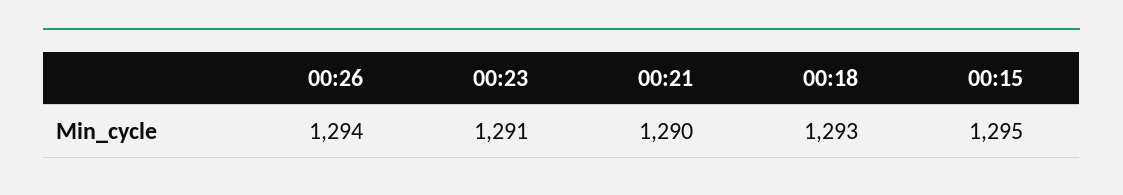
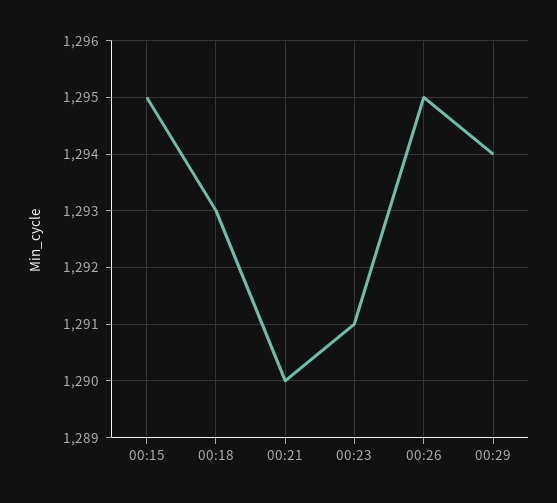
00:26: 1294 -> 1295
00:29: none -> 1294

